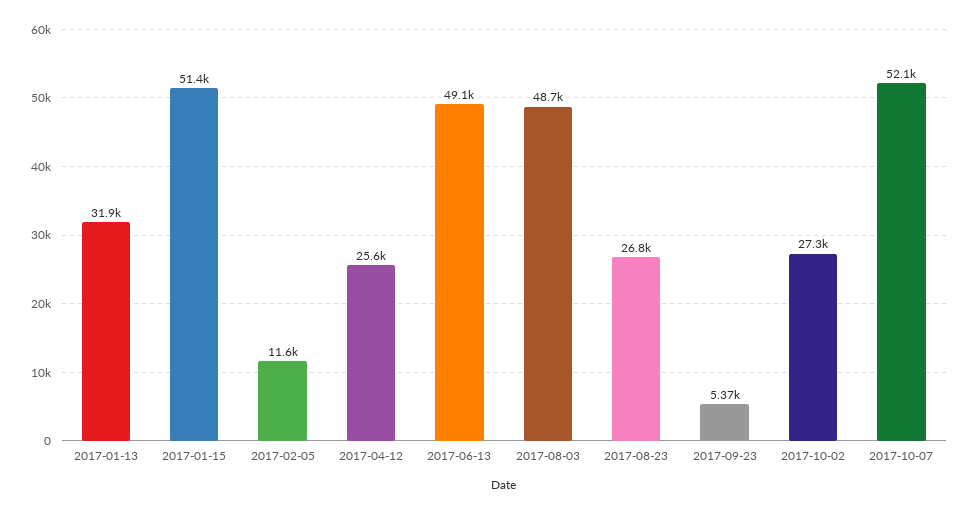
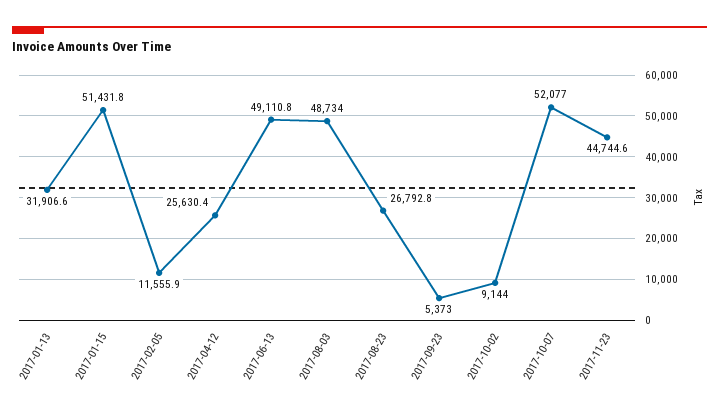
2017-10-02: 27300 -> 9144
2017-11-23: none -> 44744.6

